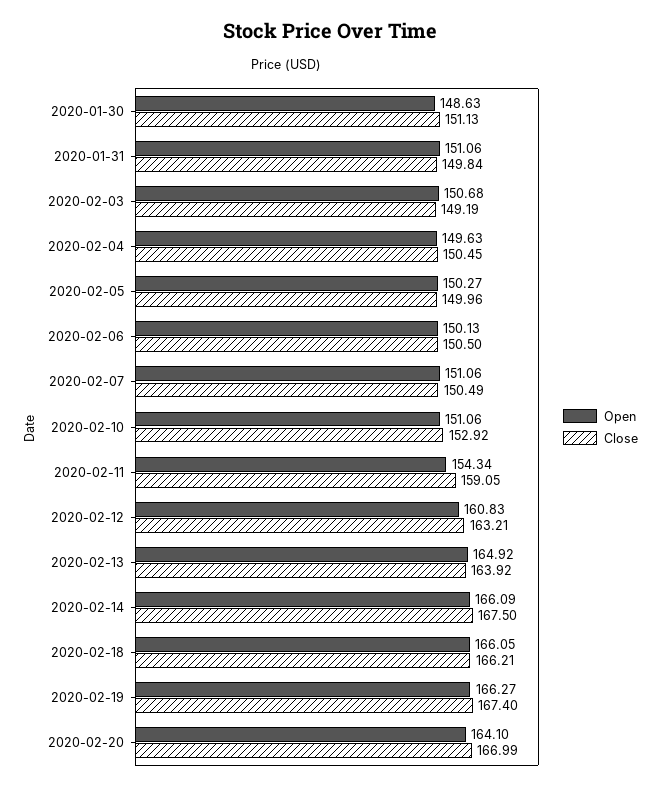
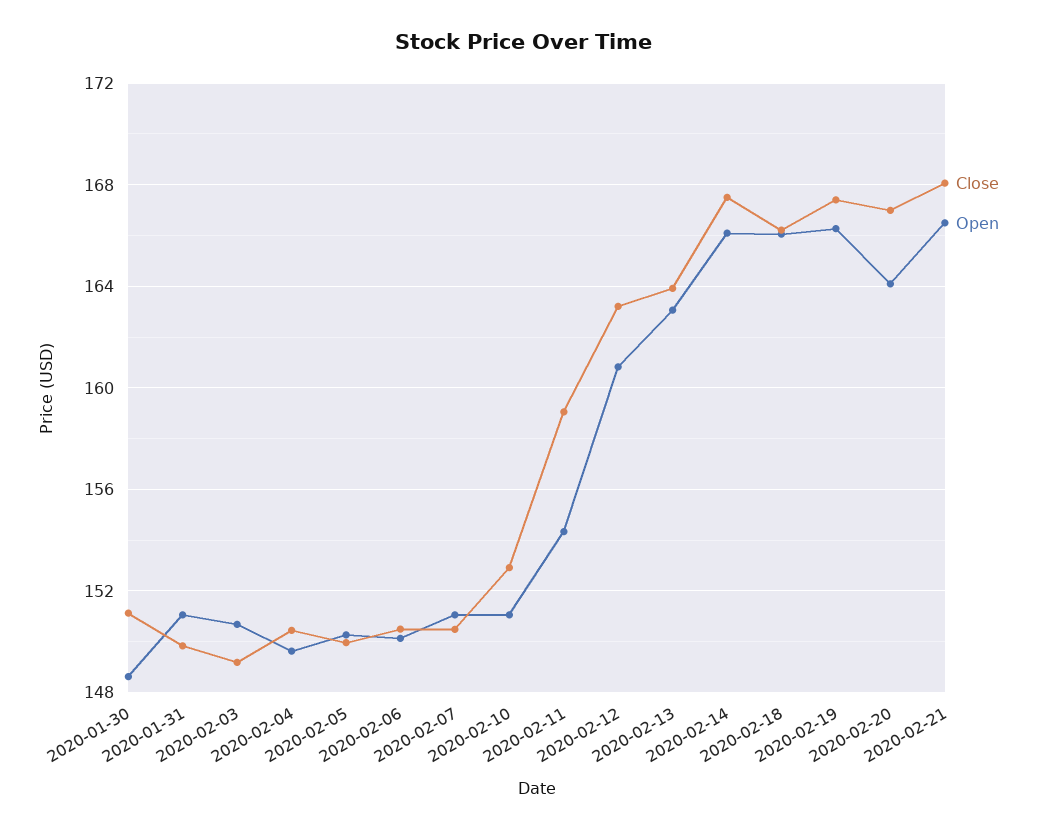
Open, 2020-02-13: 164.92 -> 163
Close, 2020-02-21: none -> 168
Open, 2020-02-21: none -> 166.5

